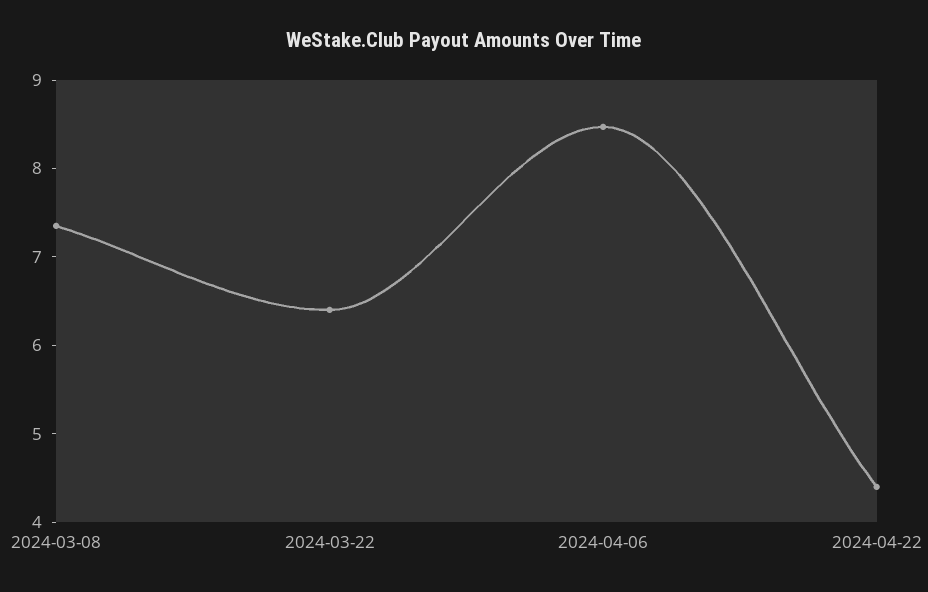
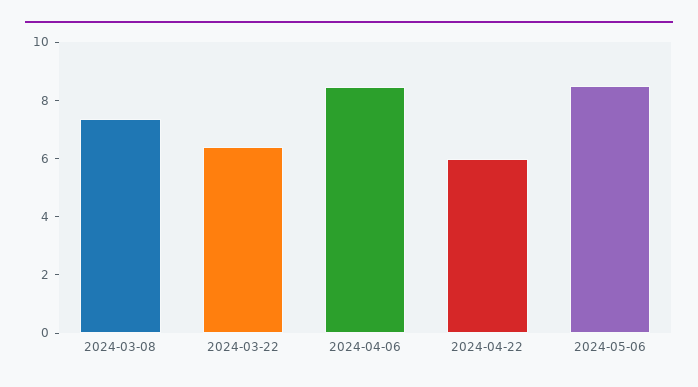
2024-04-22: 4.4 -> 6
2024-05-06: none -> 8.5

